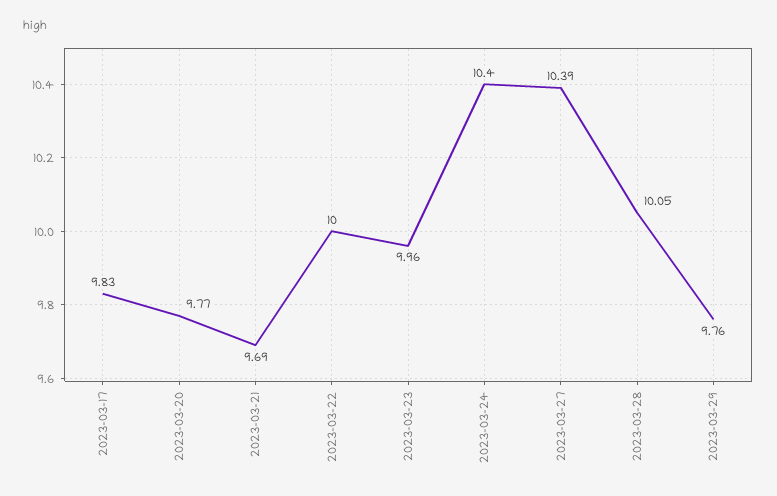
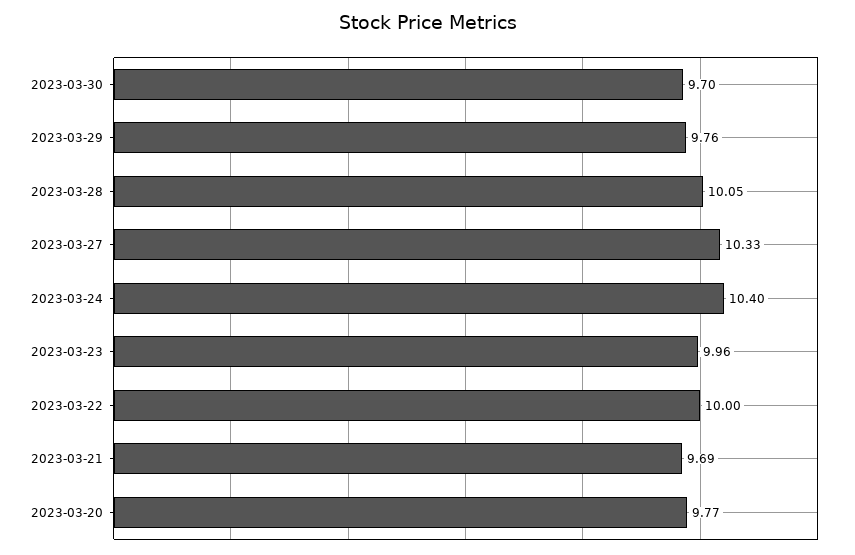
2023-03-17: 9.83 -> none
2023-03-27: 10.39 -> 10.33
2023-03-30: none -> 9.7

